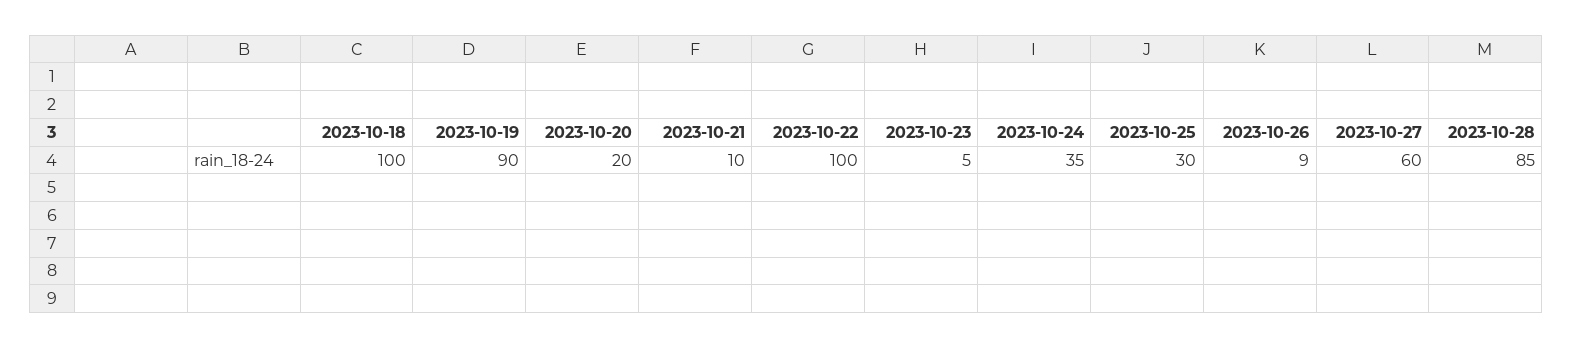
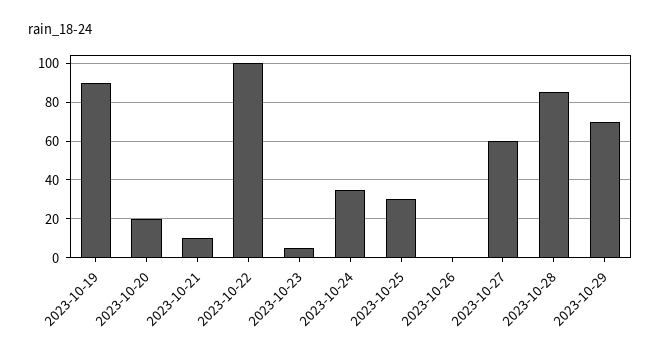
2023-10-18: 100 -> none
2023-10-26: 9 -> 0
2023-10-29: none -> 70

